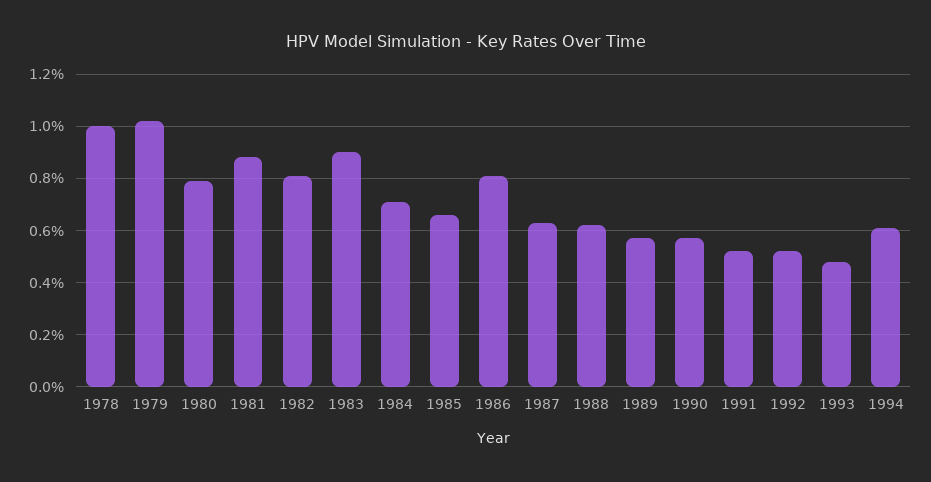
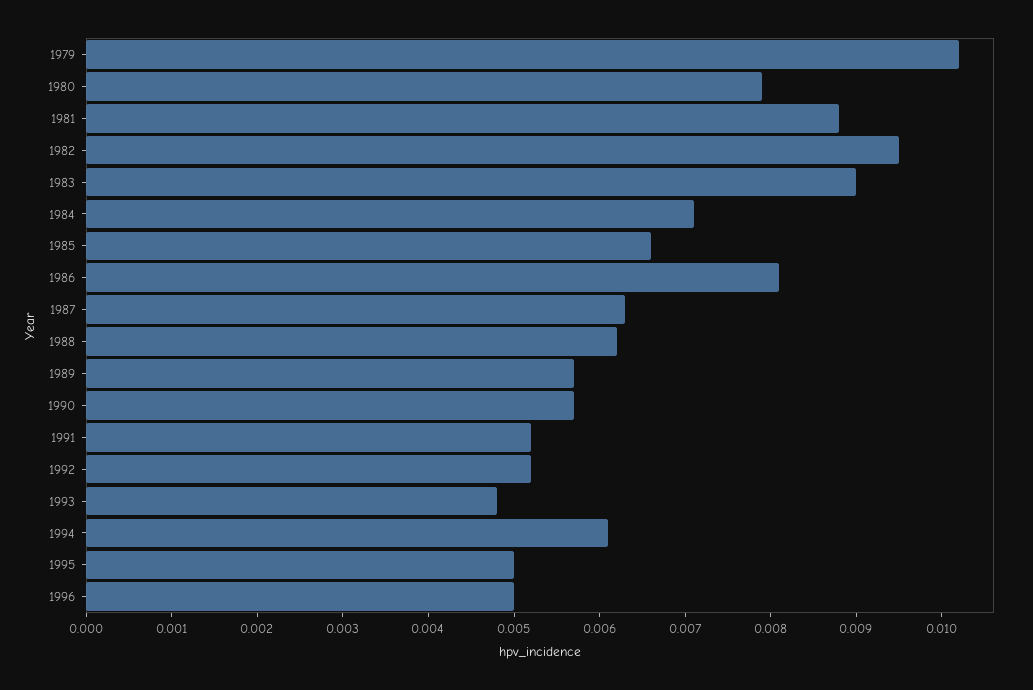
1978: 0.01 -> none
1982: 0.008 -> 0.0095
1995: none -> 0.005
1996: none -> 0.005

